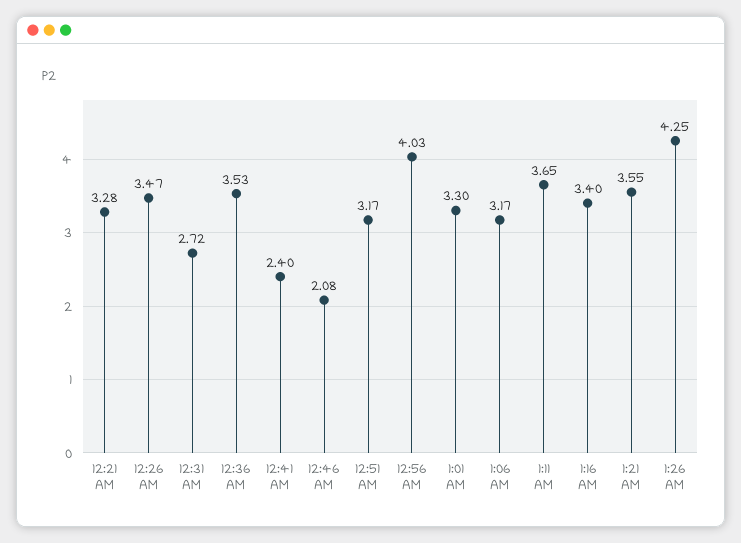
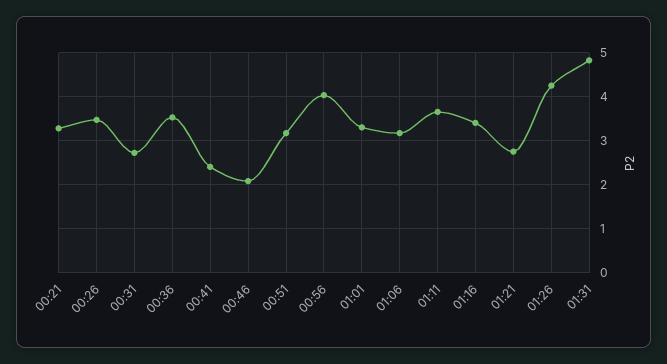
1:21 AM: 3.55 -> 2.8
01:31: none -> 4.8

